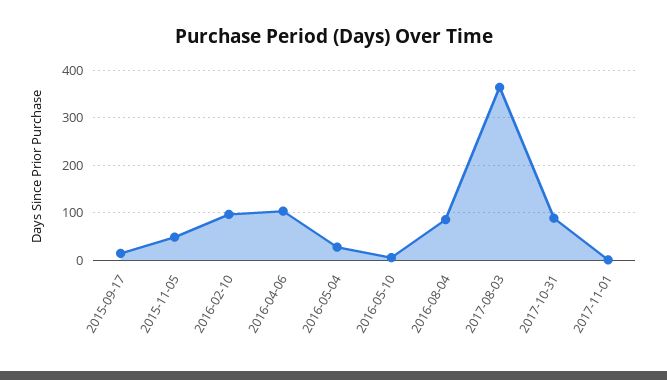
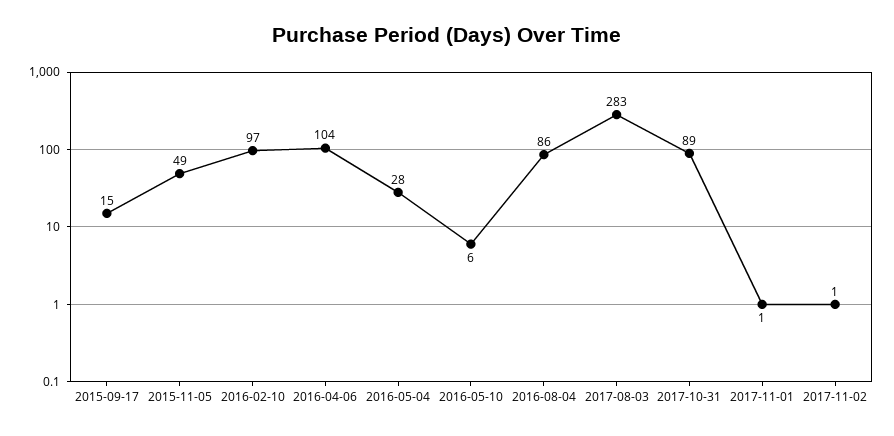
2017-08-03: 360 -> 283
2017-11-02: none -> 1

